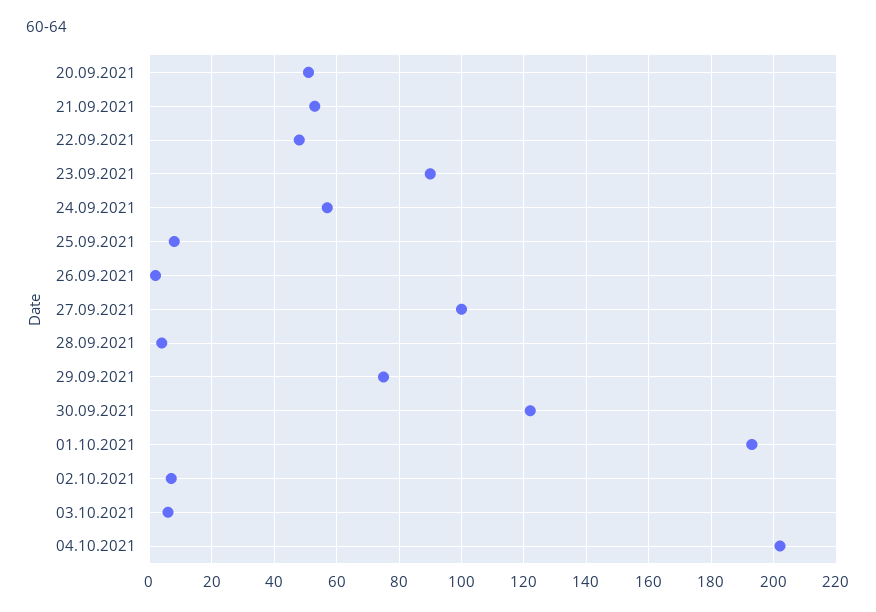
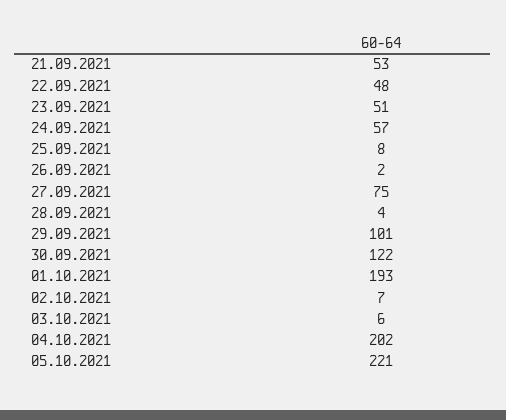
20.09.2021: 50 -> none
23.09.2021: 90 -> 51
27.09.2021: 100 -> 75
29.09.2021: 75 -> 101
05.10.2021: none -> 221

